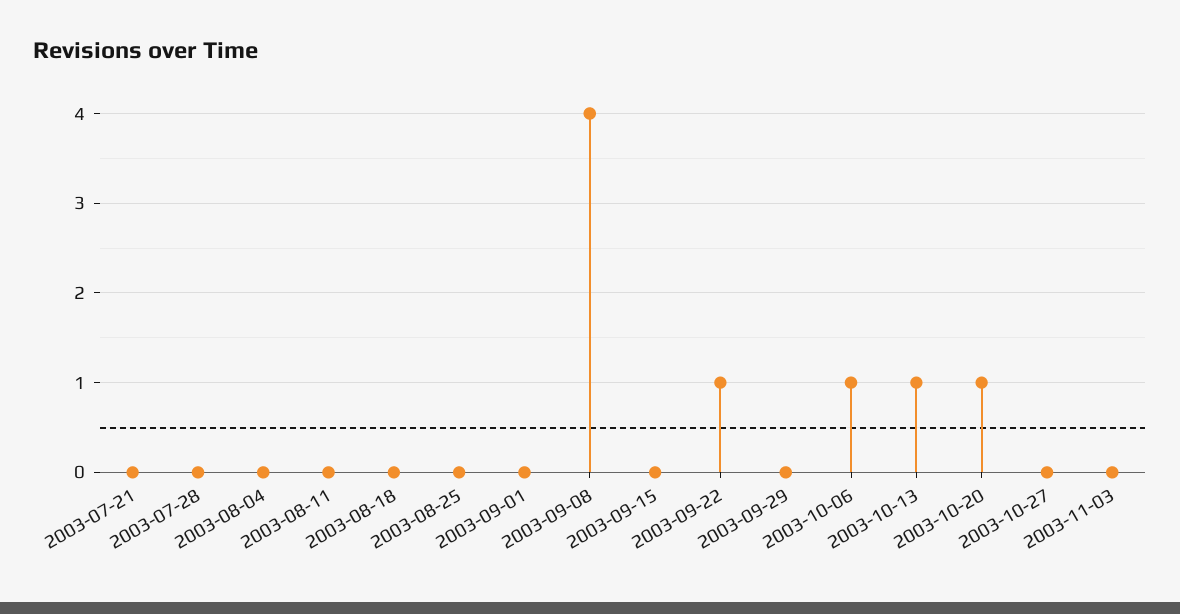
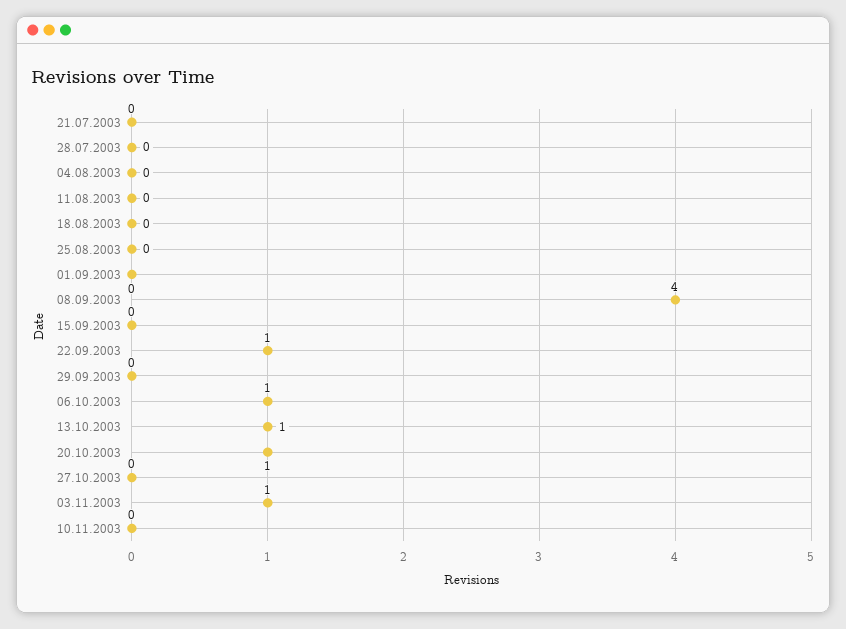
2003-11-03: 0 -> 1
10.11.2003: none -> 0

